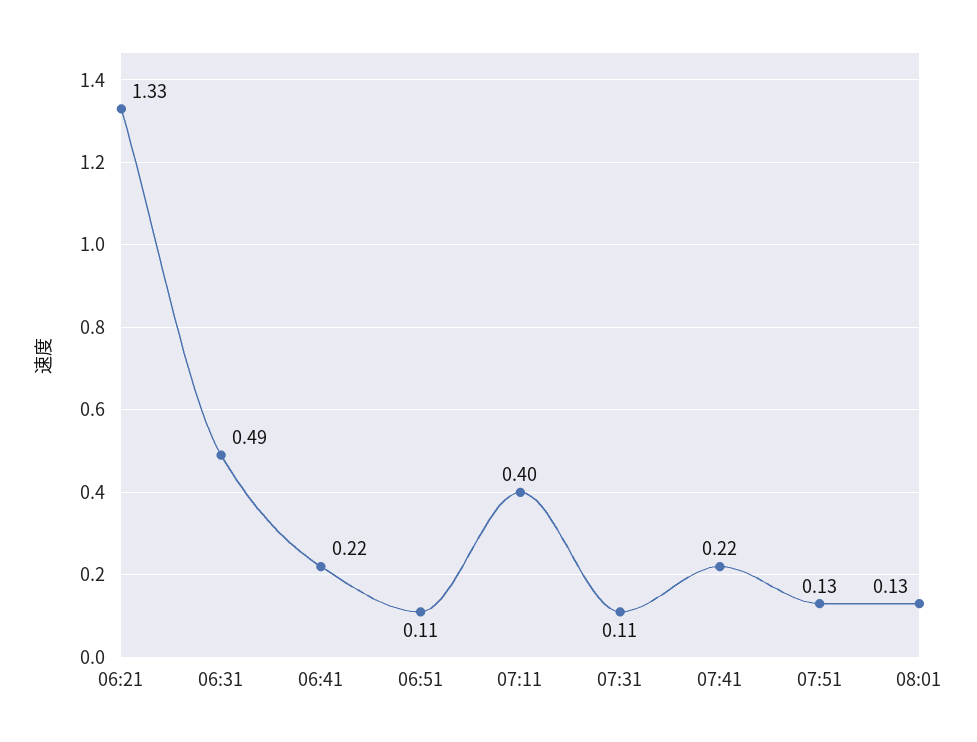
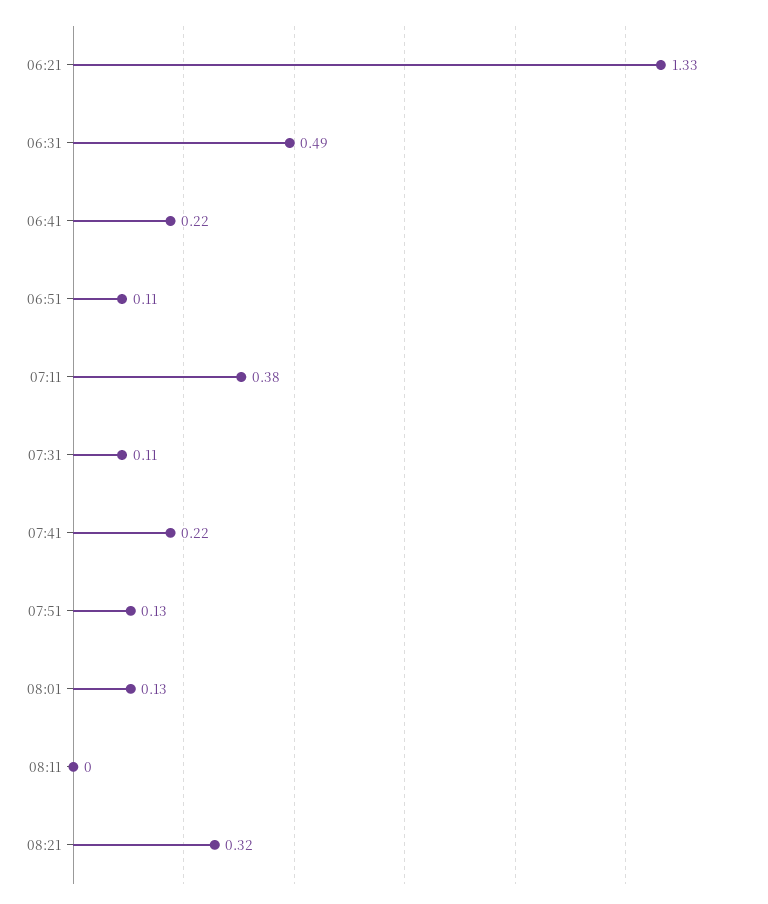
07:11: 0.4 -> 0.38
08:11: none -> 0
08:21: none -> 0.32

